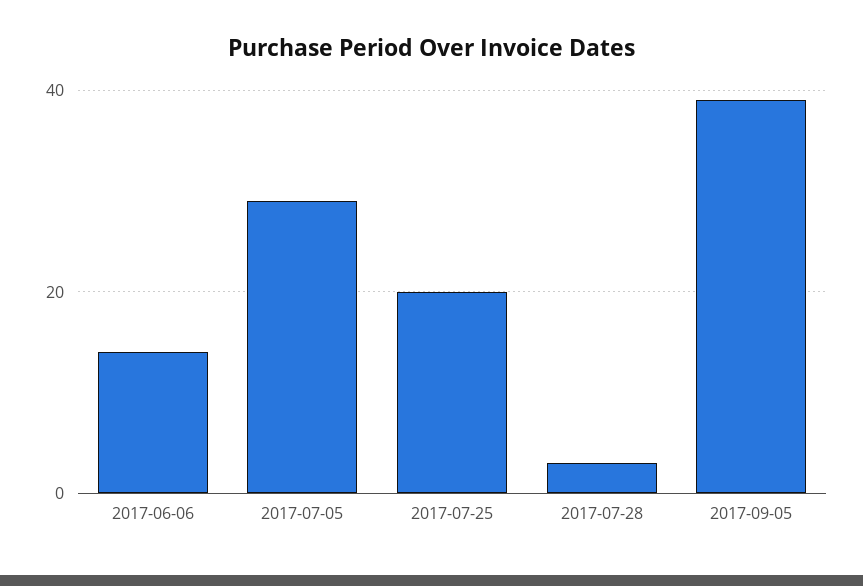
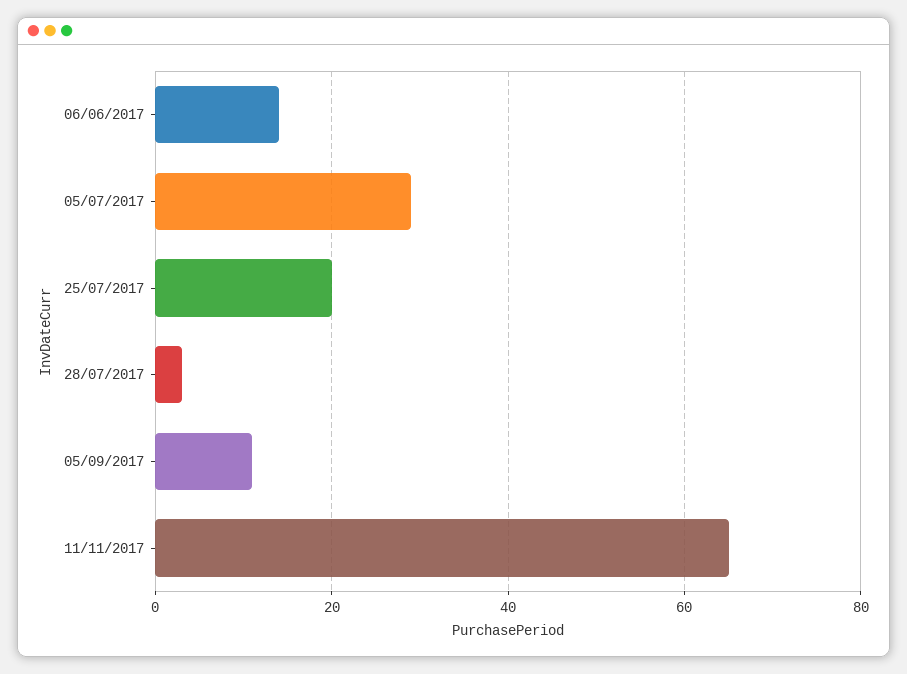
2017-09-05: 40 -> 10
11/11/2017: none -> 65

